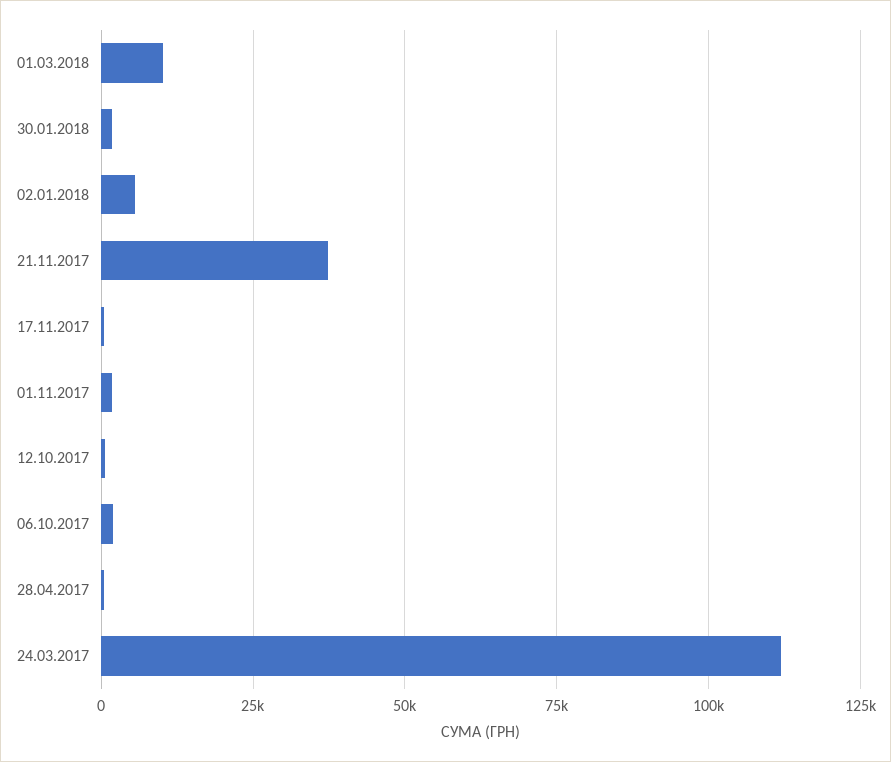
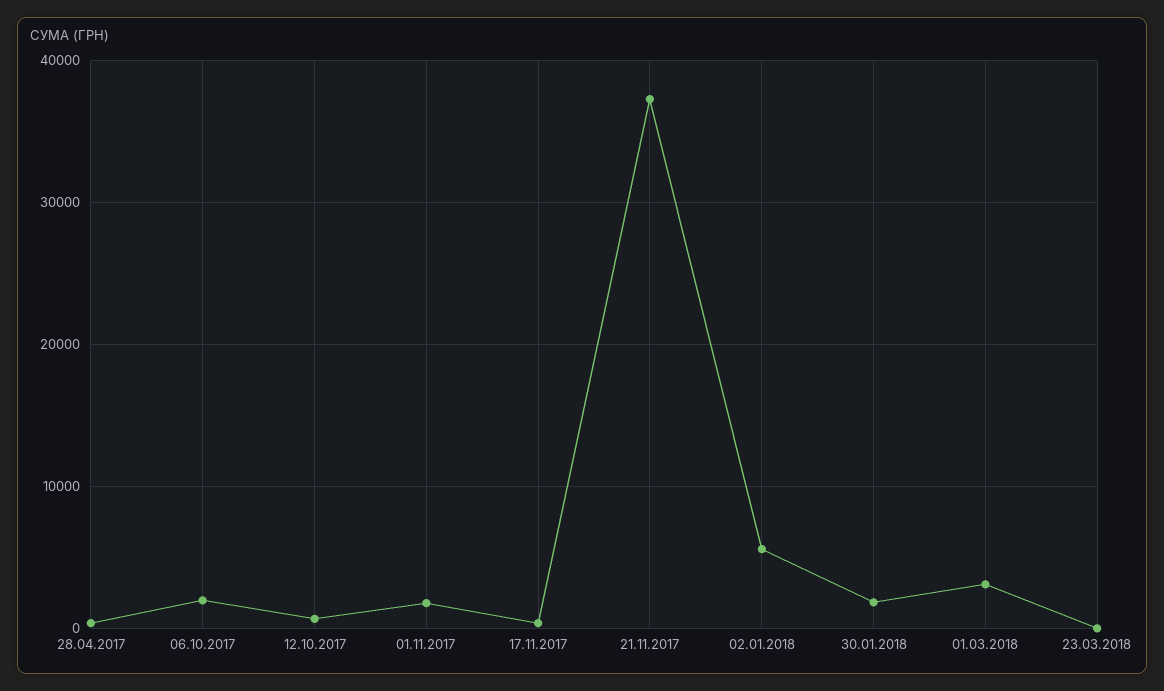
01.03.2018: 10000 -> 3000
24.03.2017: 112500 -> none
23.03.2018: none -> 0

